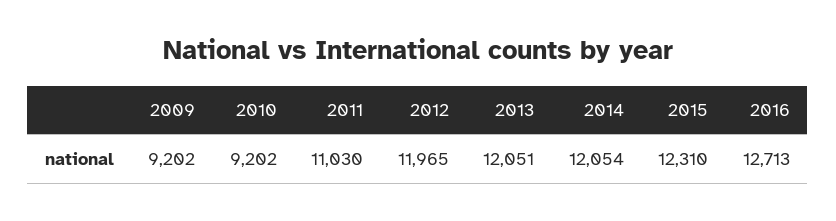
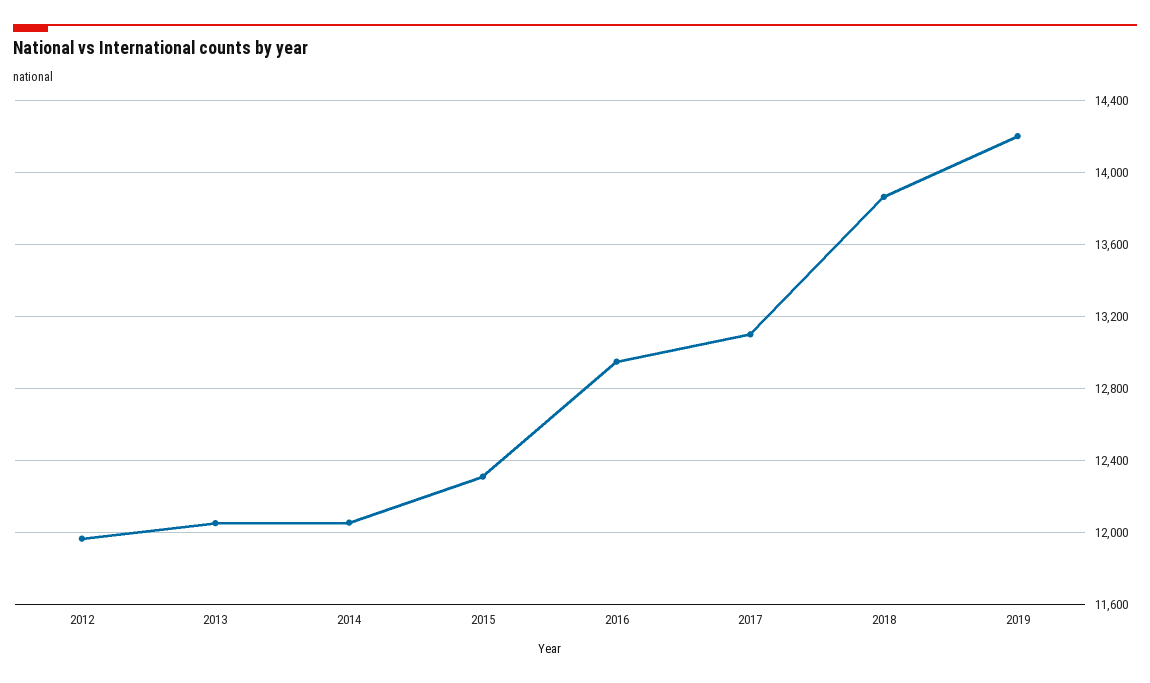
2009: 9202 -> none
2010: 9202 -> none
2011: 11030 -> none
2016: 12713 -> 12950
2017: none -> 13100
2018: none -> 13850
2019: none -> 14200

